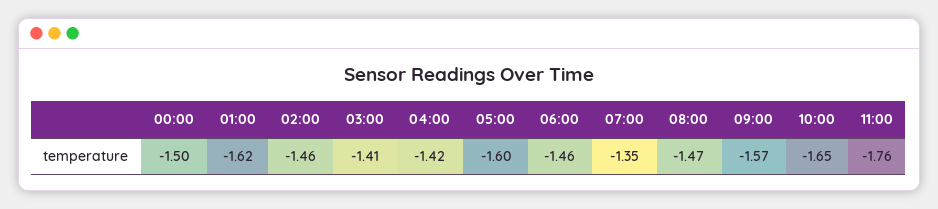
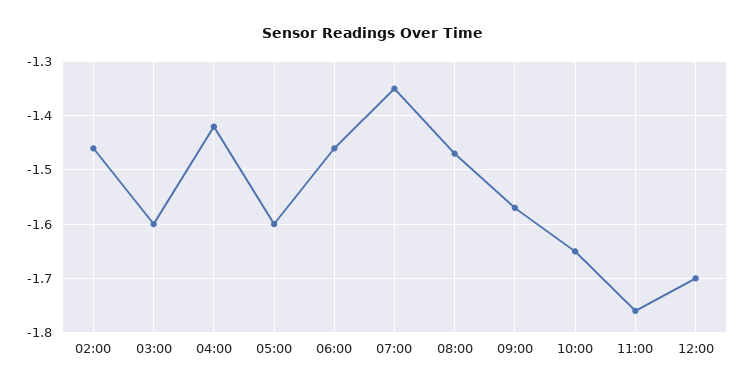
00:00: -1.5 -> none
01:00: -1.62 -> none
03:00: -1.41 -> -1.6
12:00: none -> -1.7

